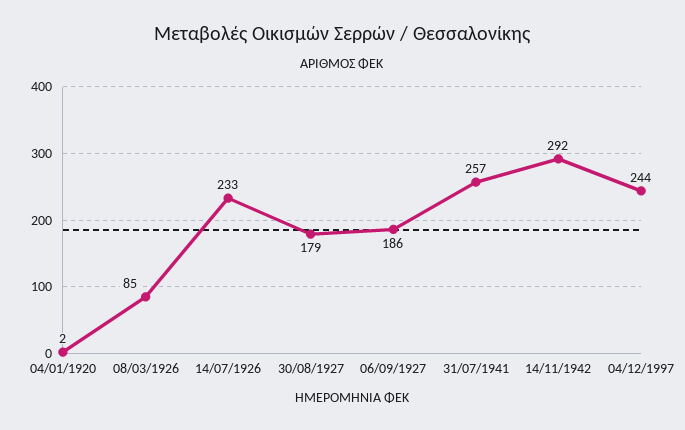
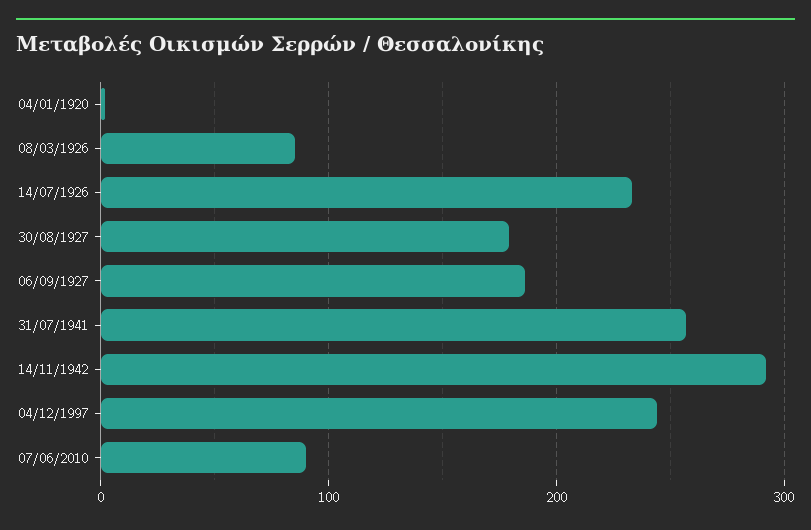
07/06/2010: none -> 90

